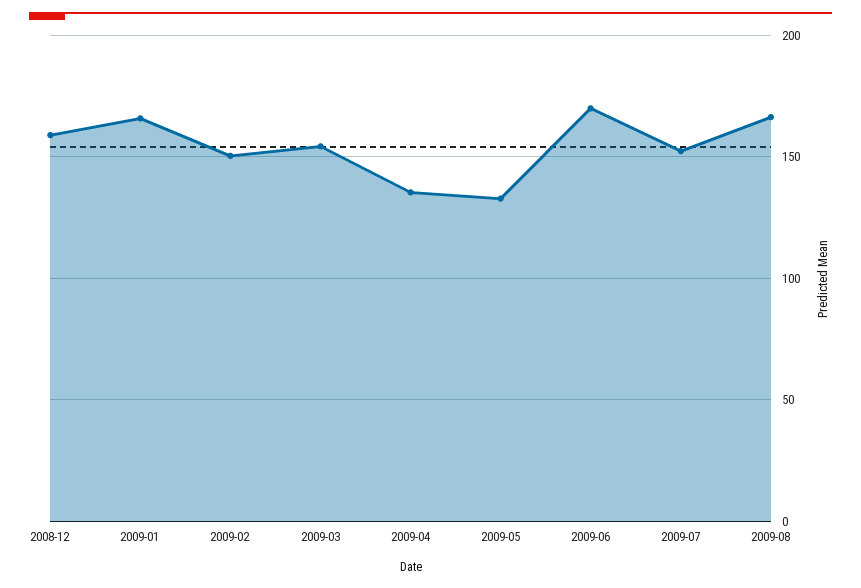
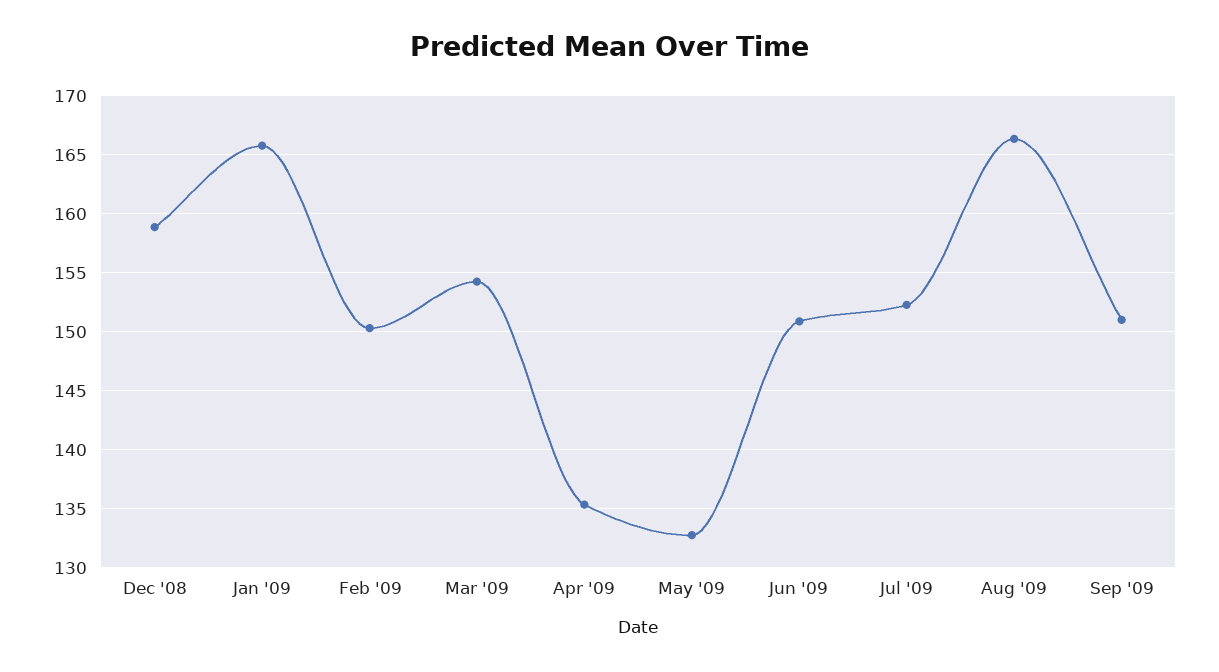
2009-06: 170 -> 151
Sep '09: none -> 151

